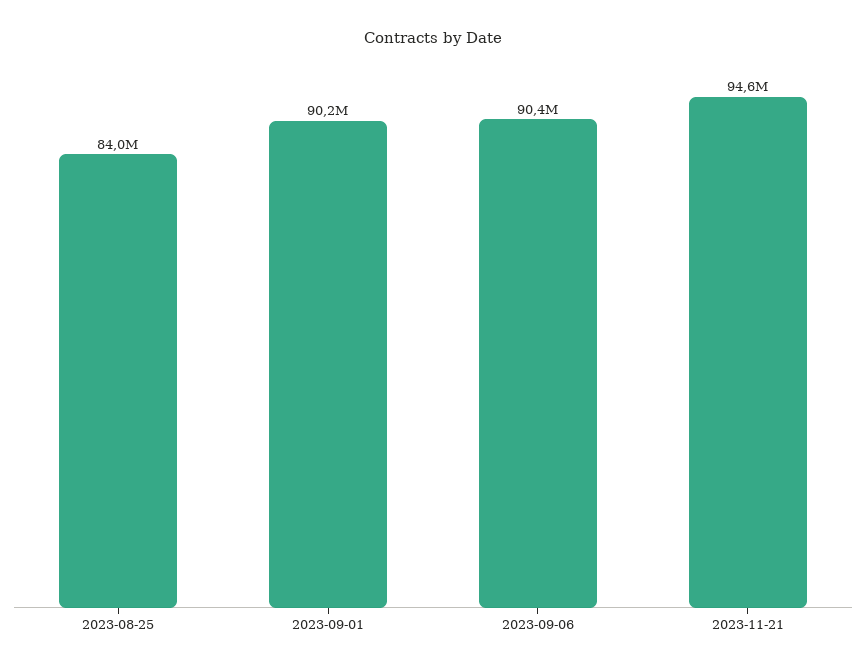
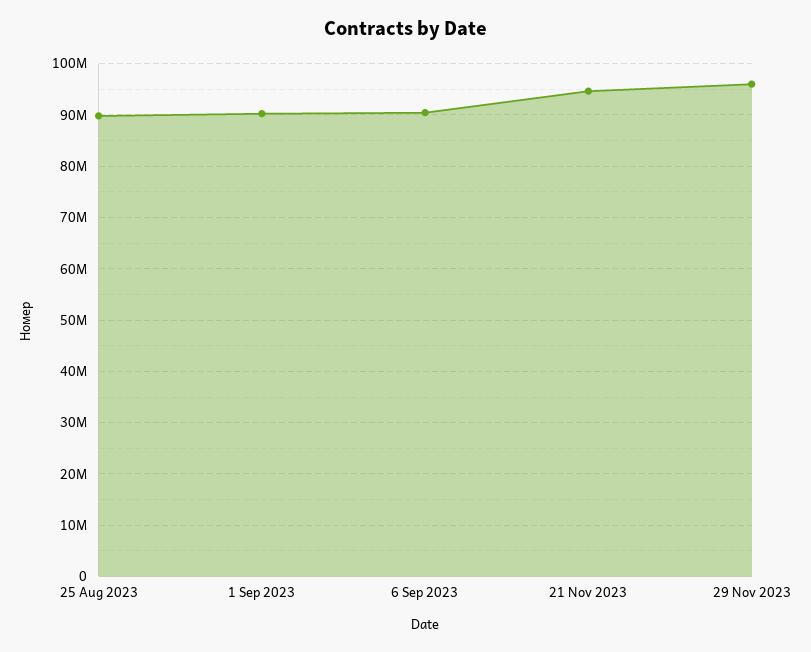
2023-08-25: 84000000 -> 90000000
29 Nov 2023: none -> 96000000

